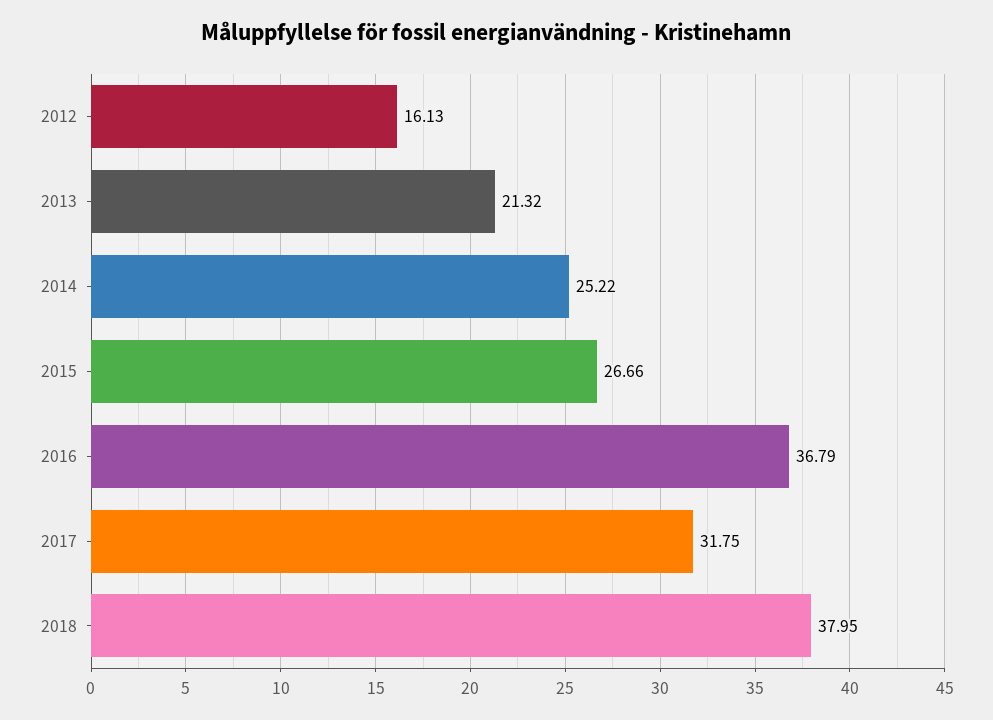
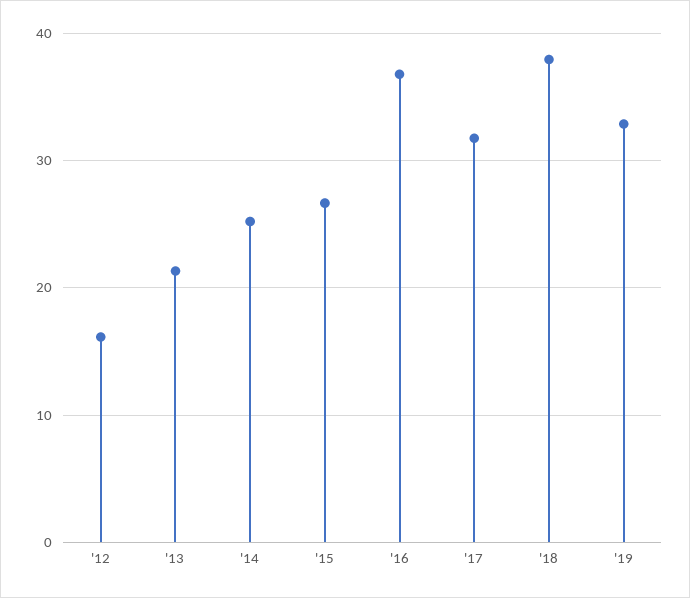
'19: none -> 33

